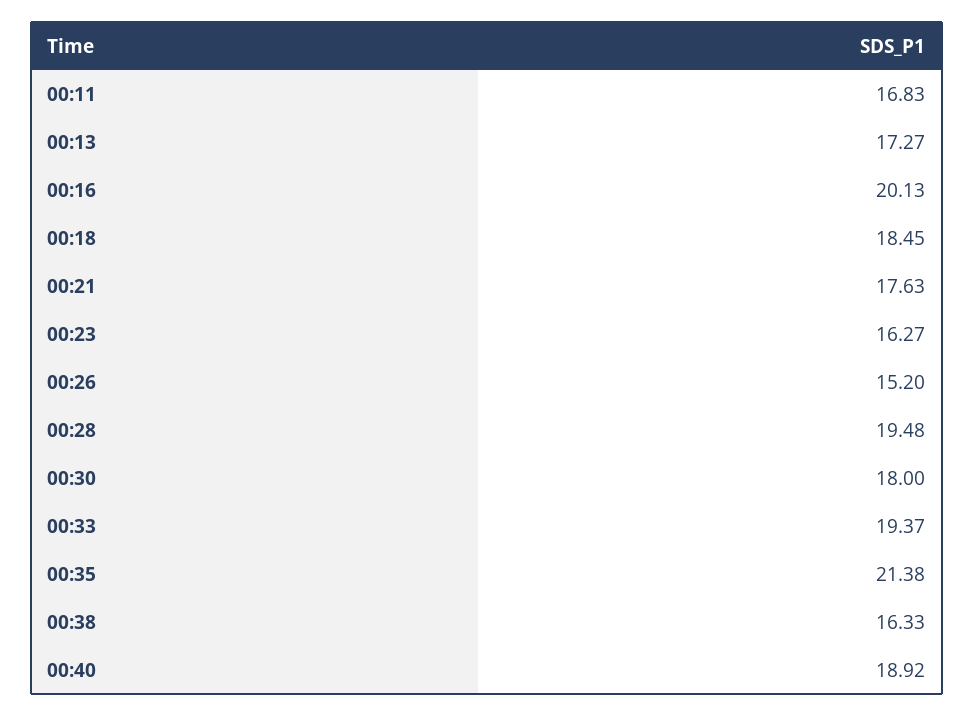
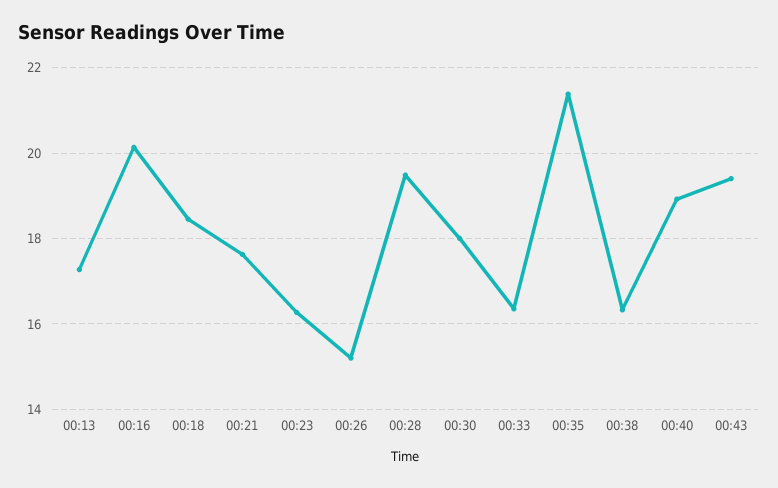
00:11: 16.83 -> none
00:33: 19.37 -> 16.4
00:43: none -> 19.4

